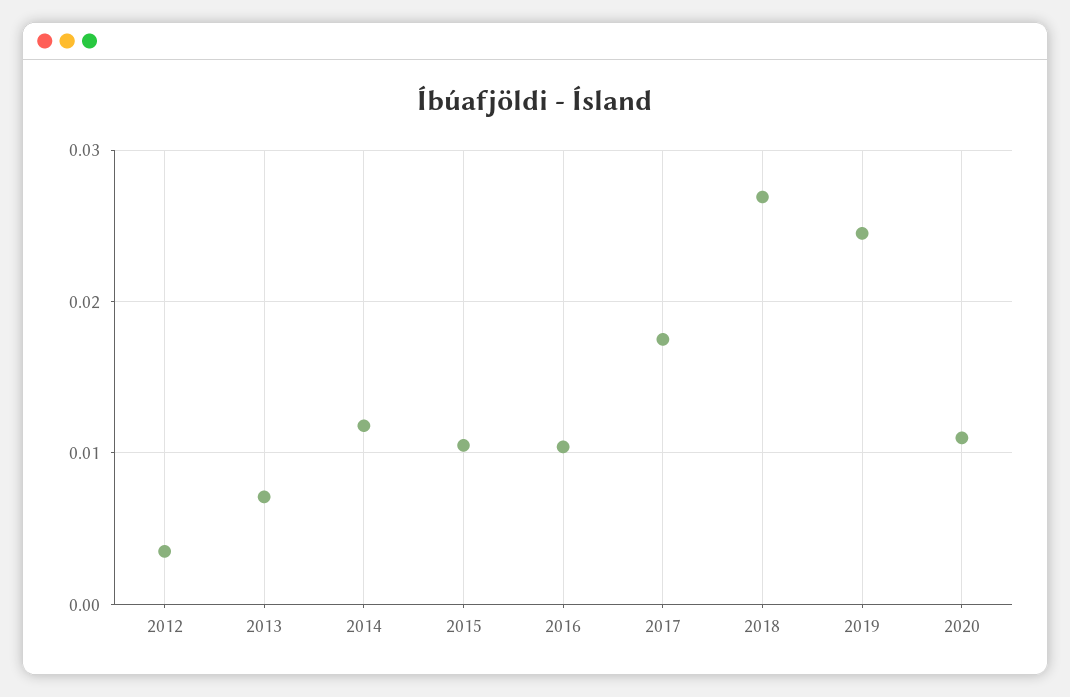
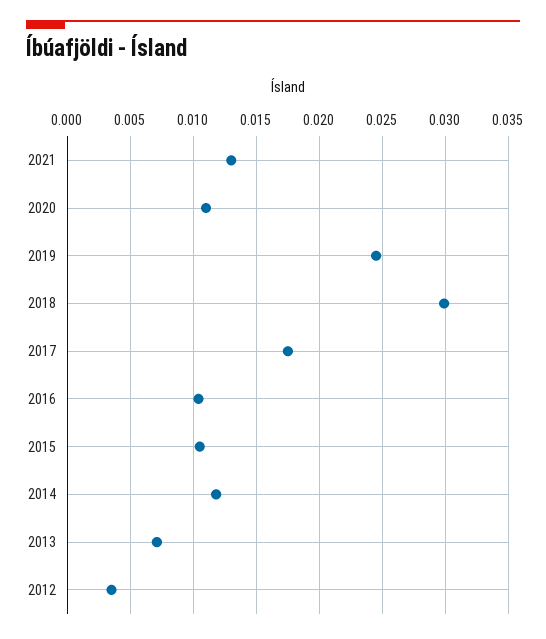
2018: 0.027 -> 0.03
2021: none -> 0.013

